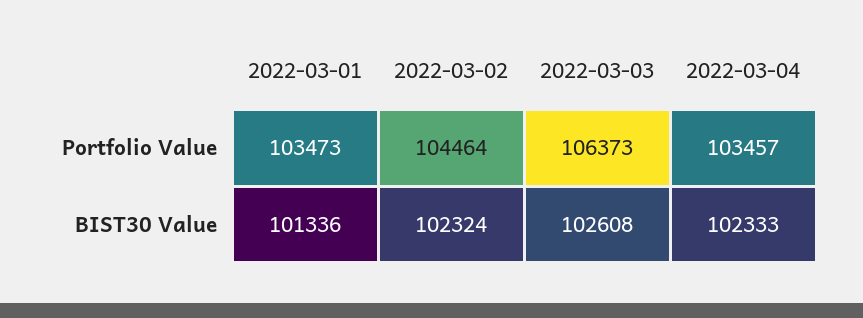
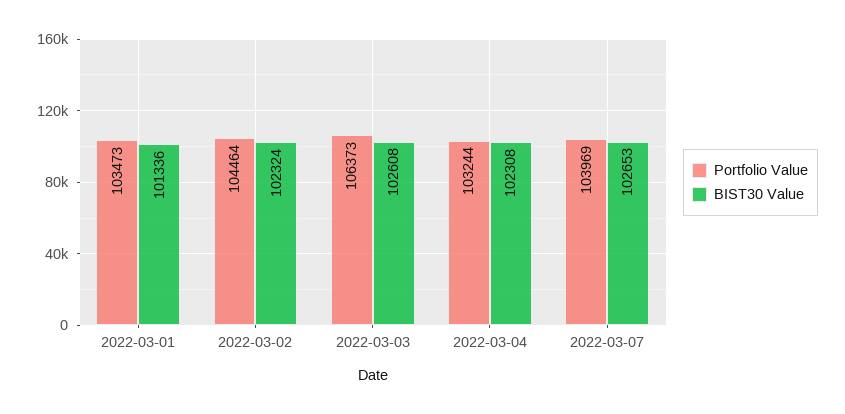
Portfolio Value, 2022-03-04: 103457 -> 103244
BIST30 Value, 2022-03-04: 102333 -> 102308
Portfolio Value, 2022-03-07: none -> 103969
BIST30 Value, 2022-03-07: none -> 102653

